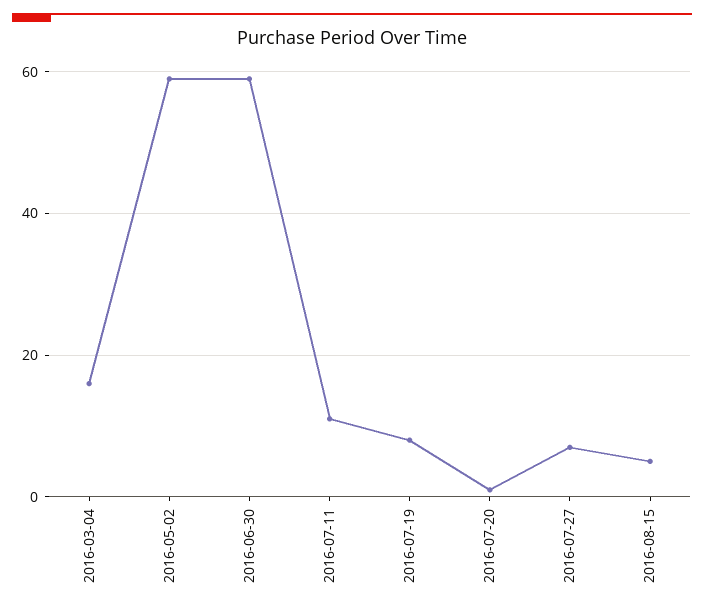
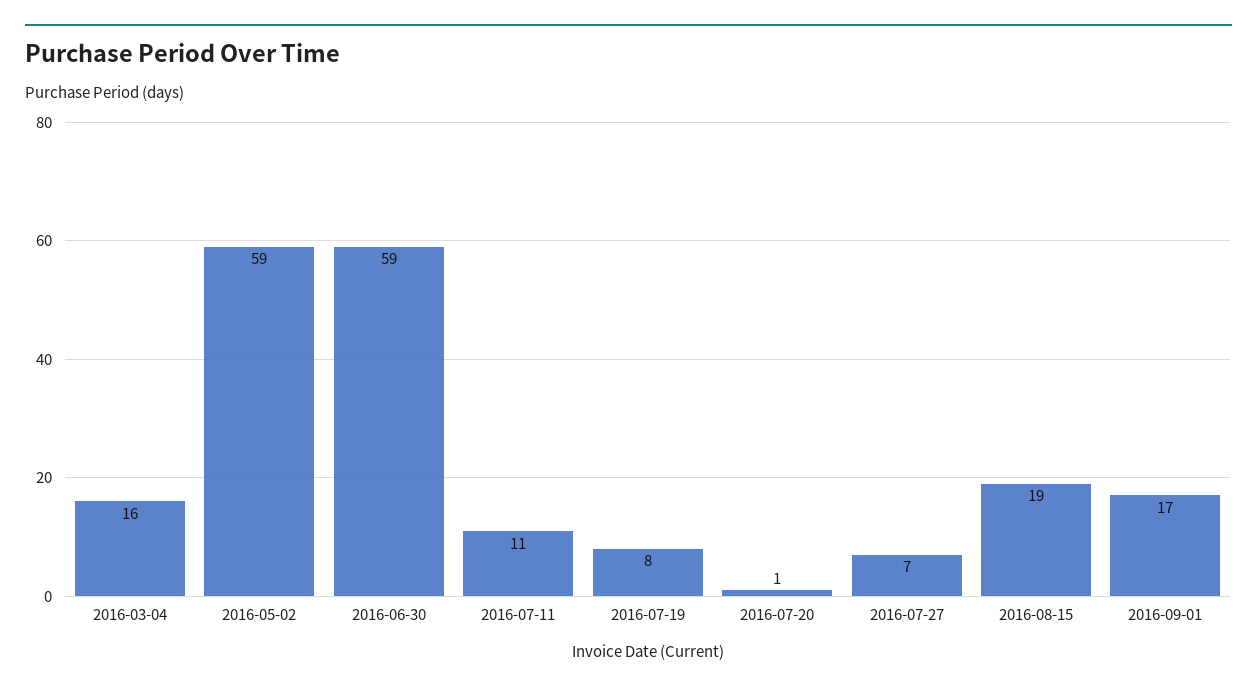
2016-08-15: 5 -> 19
2016-09-01: none -> 17

